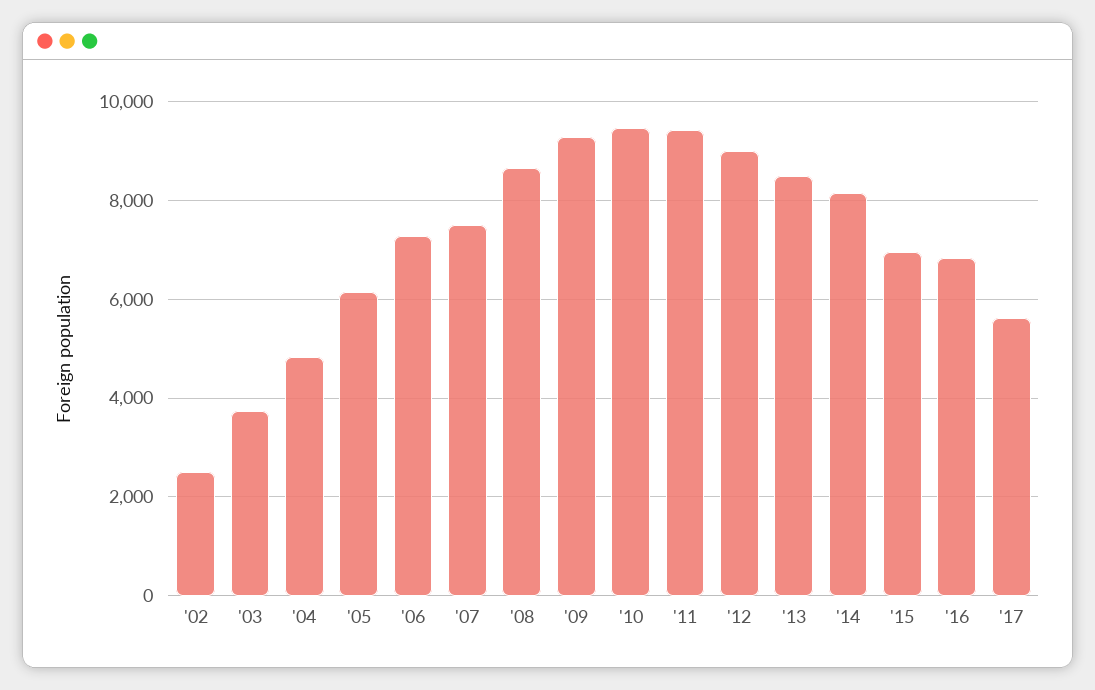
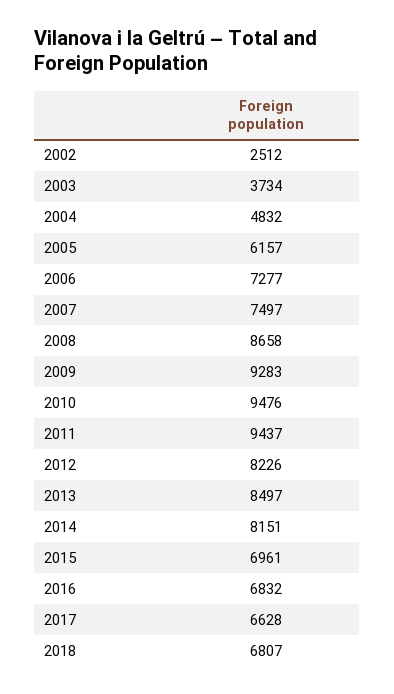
'12: 9000 -> 8226
'17: 5600 -> 6628
2018: none -> 6807

